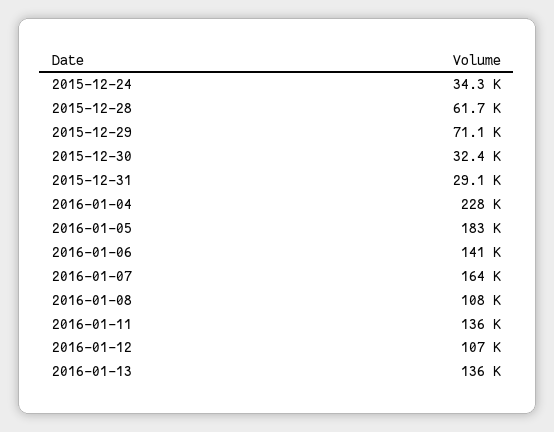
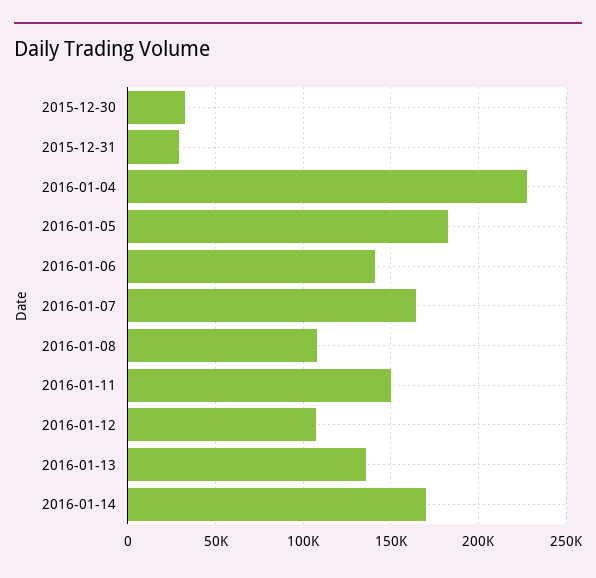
2015-12-24: 34300 -> none
2015-12-28: 61700 -> none
2015-12-29: 71100 -> none
2016-01-11: 136000 -> 150000
2016-01-14: none -> 170000

